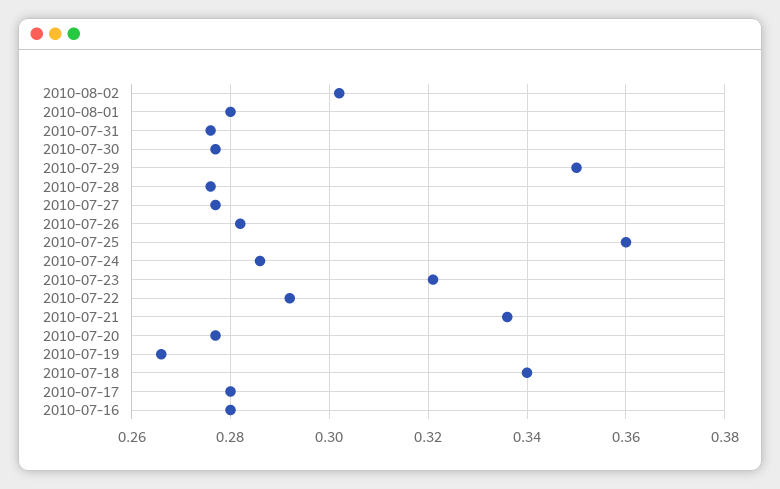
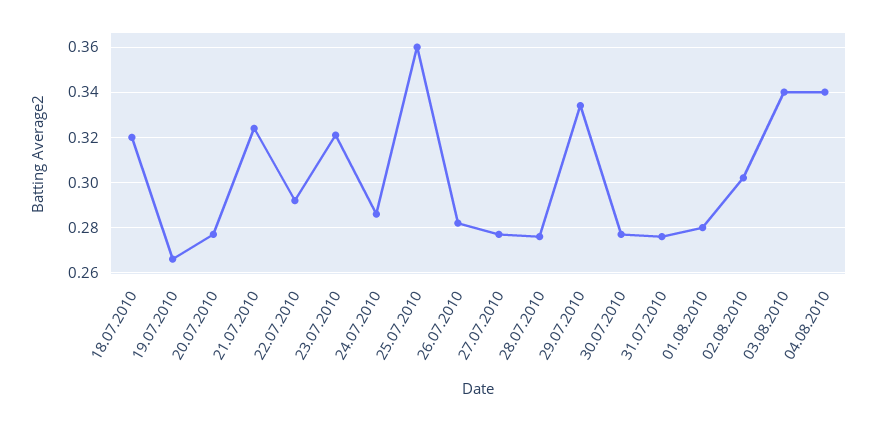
2010-07-29: 0.35 -> 0.335
2010-07-21: 0.335 -> 0.325
2010-07-18: 0.34 -> 0.32
2010-07-17: 0.28 -> none
2010-07-16: 0.28 -> none
03.08.2010: none -> 0.34
04.08.2010: none -> 0.34

